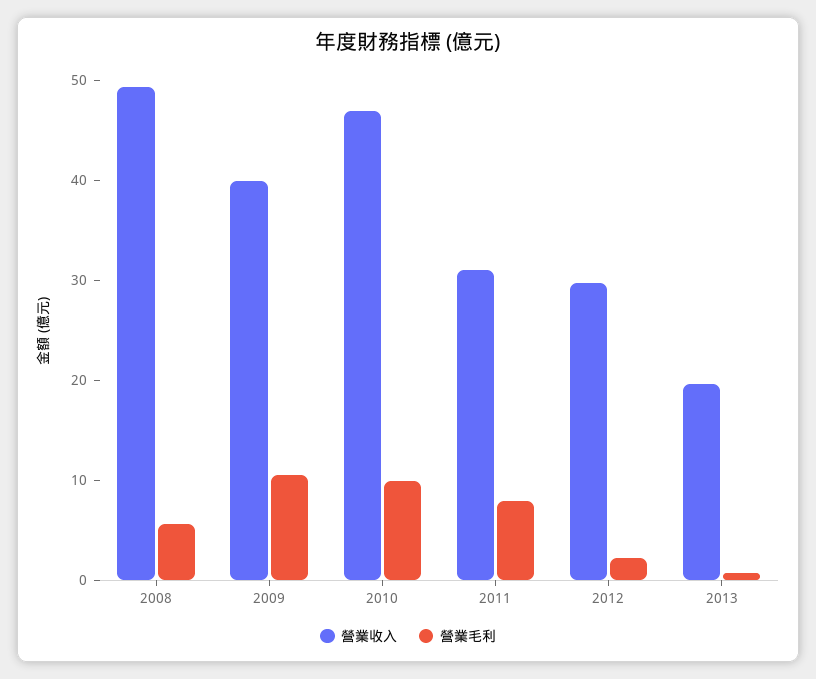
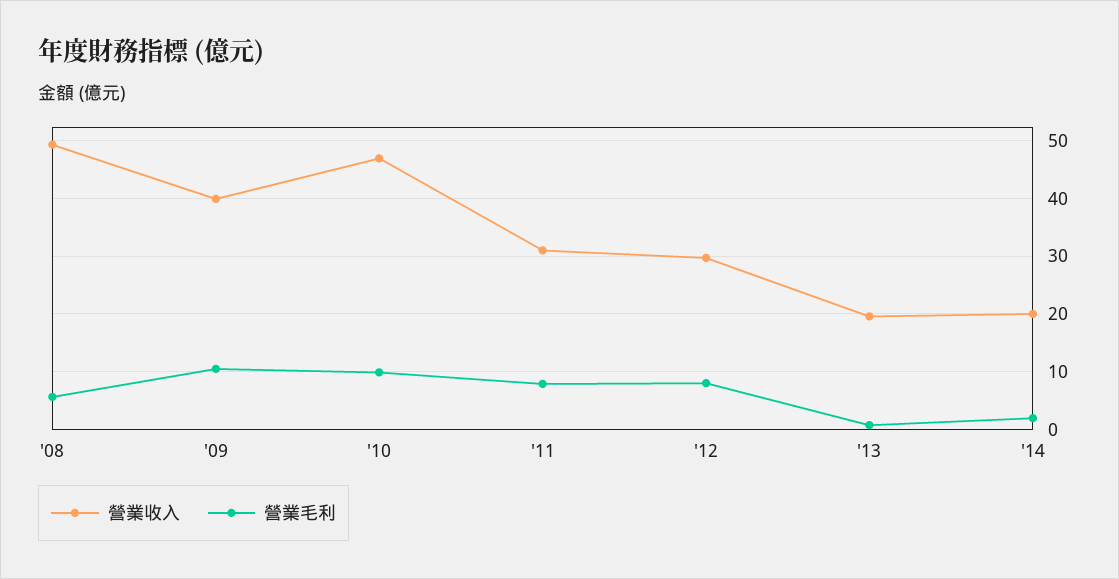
營業毛利, 2012: 2 -> 8
營業收入, '14: none -> 20
營業毛利, '14: none -> 2

